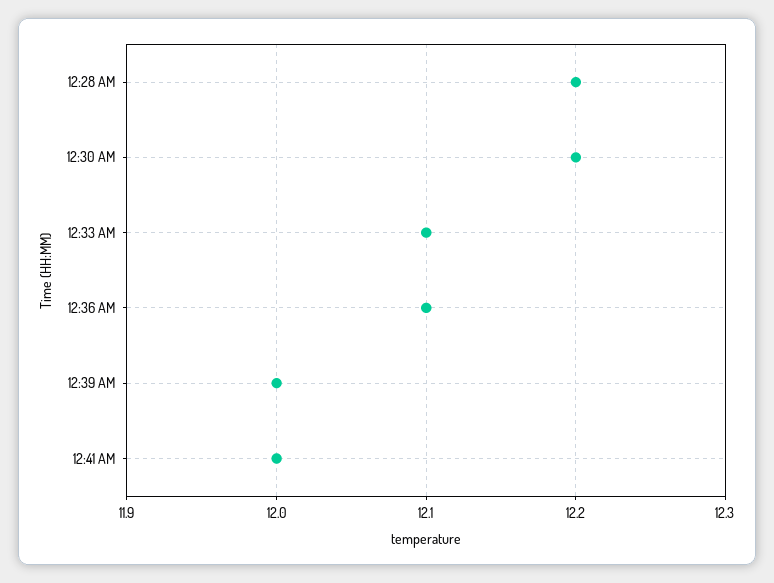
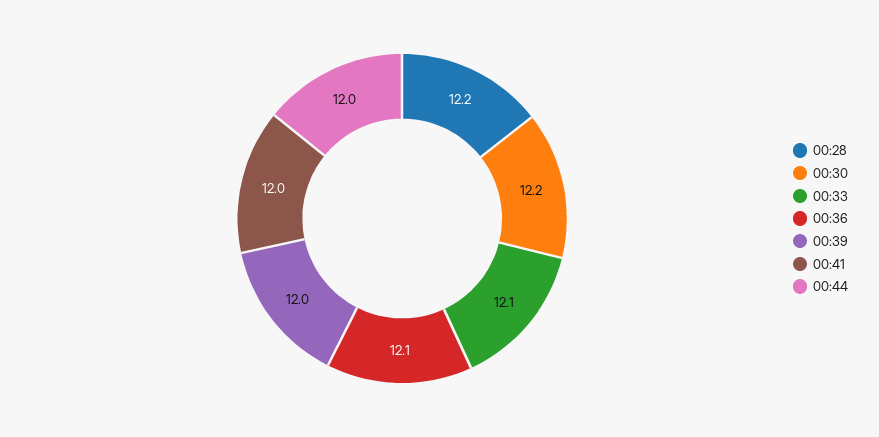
00:44: none -> 12

